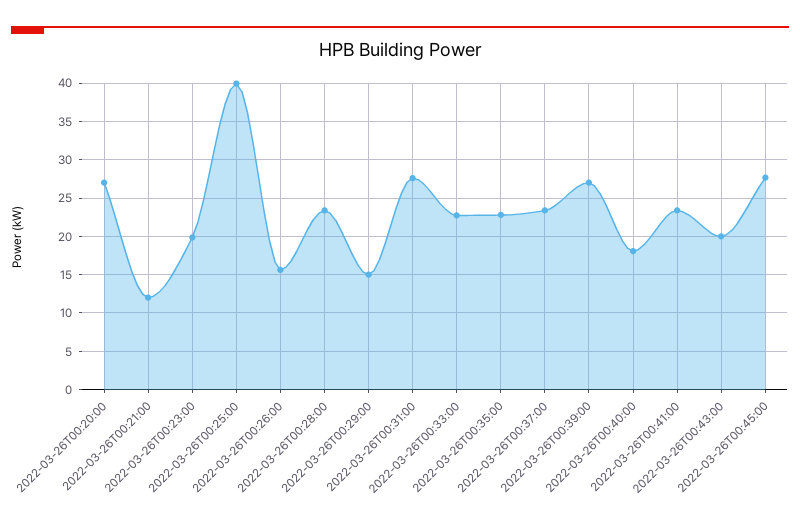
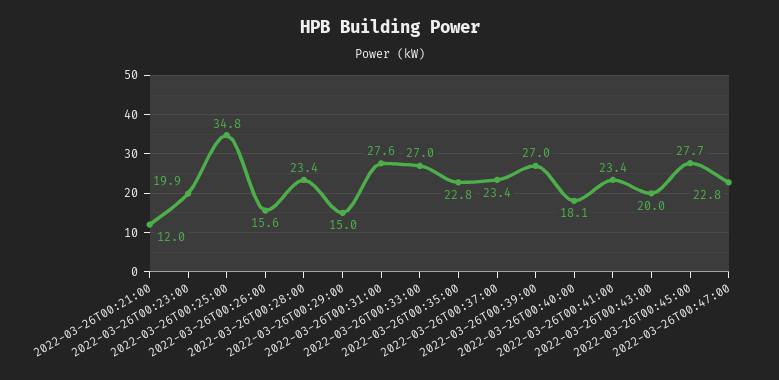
2022-03-26T00:20:00: 27 -> none
2022-03-26T00:25:00: 40 -> 34.8
2022-03-26T00:33:00: 23 -> 27
2022-03-26T00:47:00: none -> 22.8

